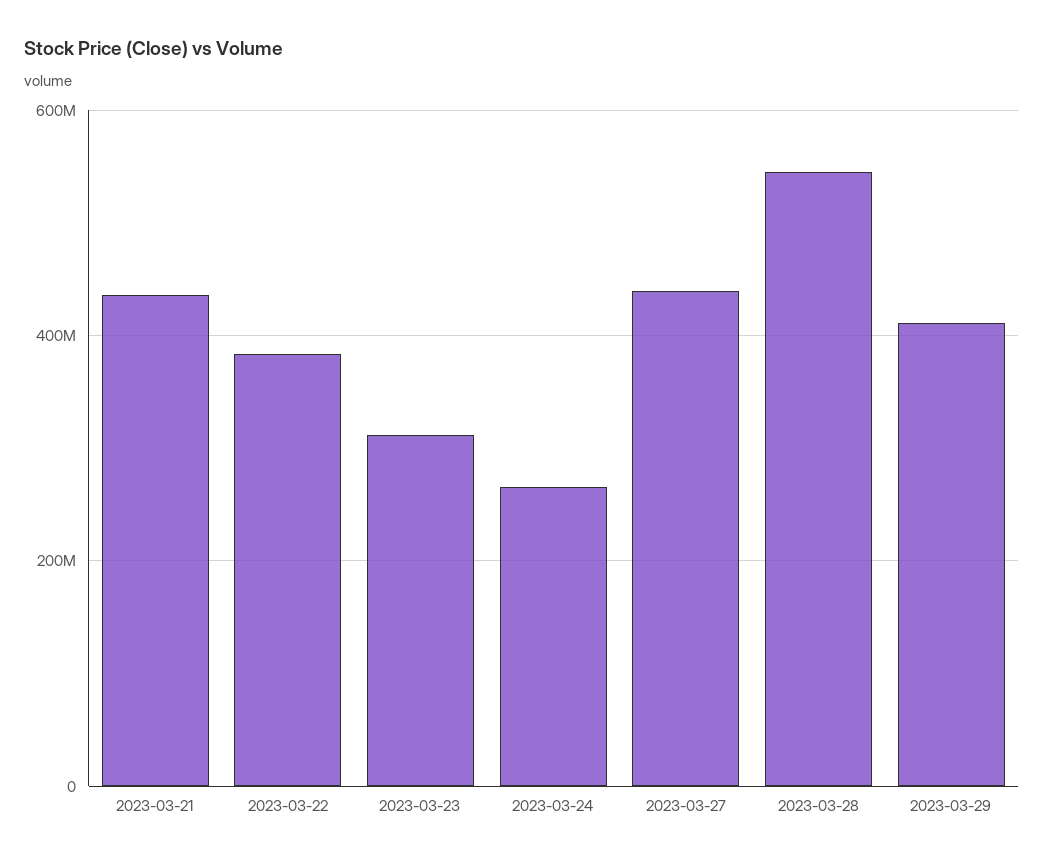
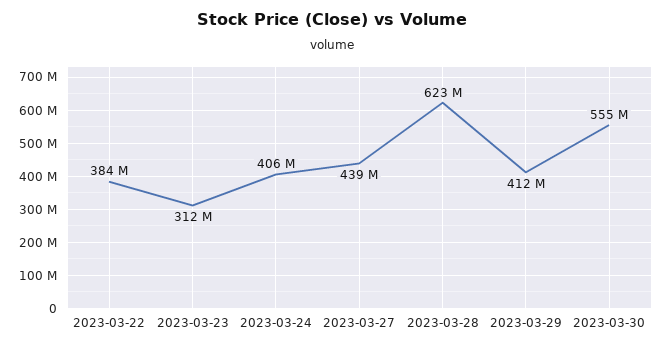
2023-03-21: 440000000 -> none
2023-03-24: 260000000 -> 406000000
2023-03-28: 540000000 -> 623000000
2023-03-30: none -> 555000000

